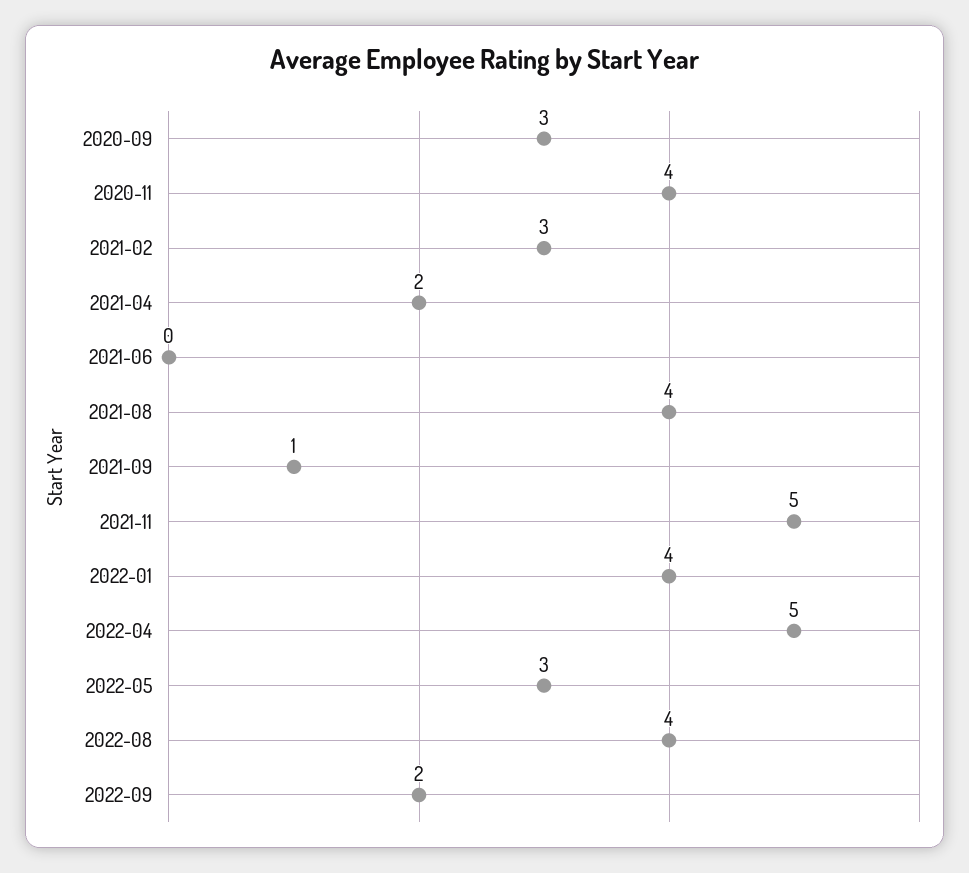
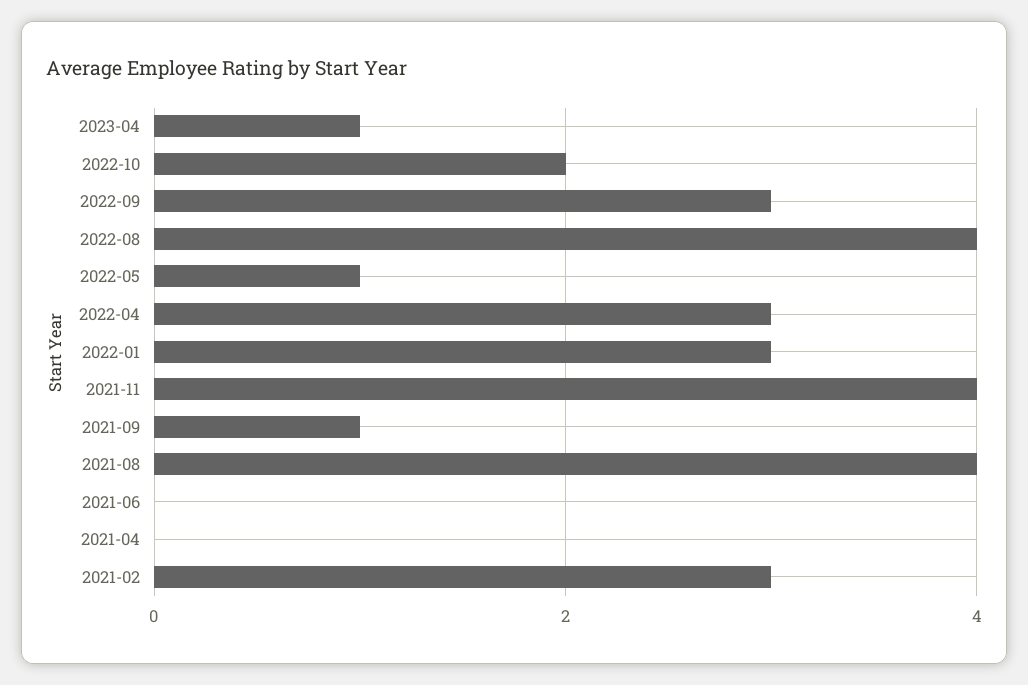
2020-09: 3 -> none
2020-11: 4 -> none
2021-04: 2 -> 0
2021-11: 5 -> 4
2022-01: 4 -> 3
2022-04: 5 -> 3
2022-05: 3 -> 1
2022-09: 2 -> 3
2023-04: none -> 1
2022-10: none -> 2

